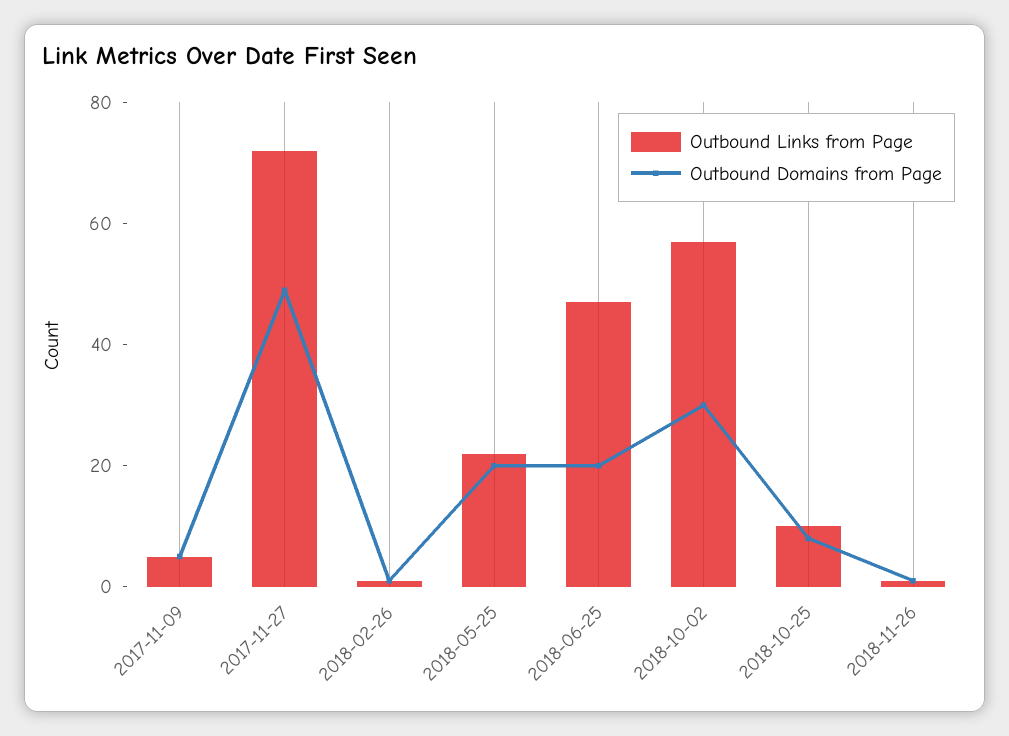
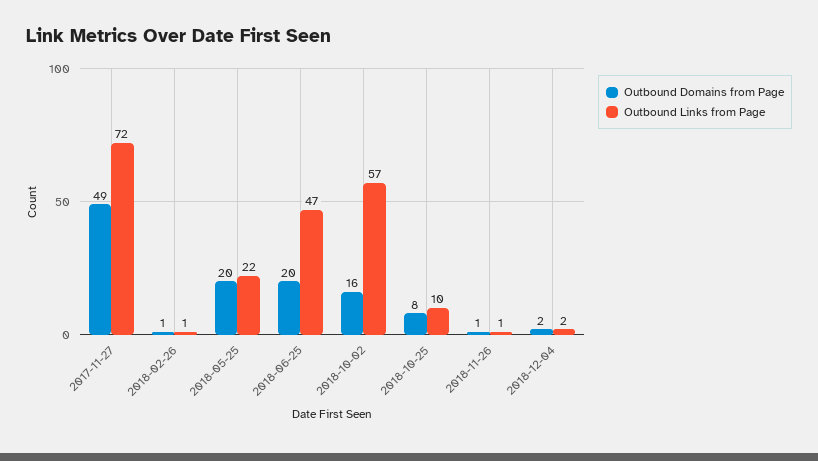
Outbound Links from Page, 2017-11-09: 5 -> none
Outbound Domains from Page, 2017-11-09: 5 -> none
Outbound Domains from Page, 2018-10-02: 30 -> 16
Outbound Domains from Page, 2018-12-04: none -> 2
Outbound Links from Page, 2018-12-04: none -> 2

